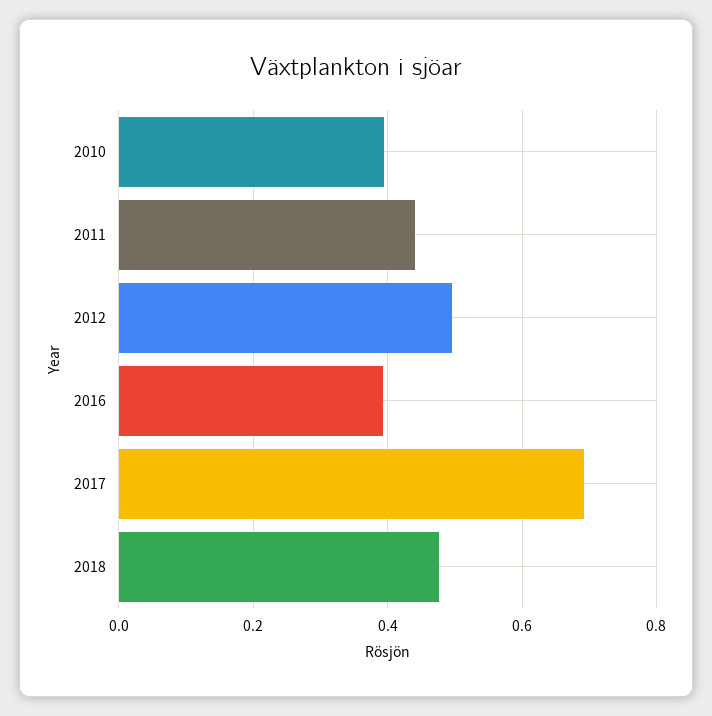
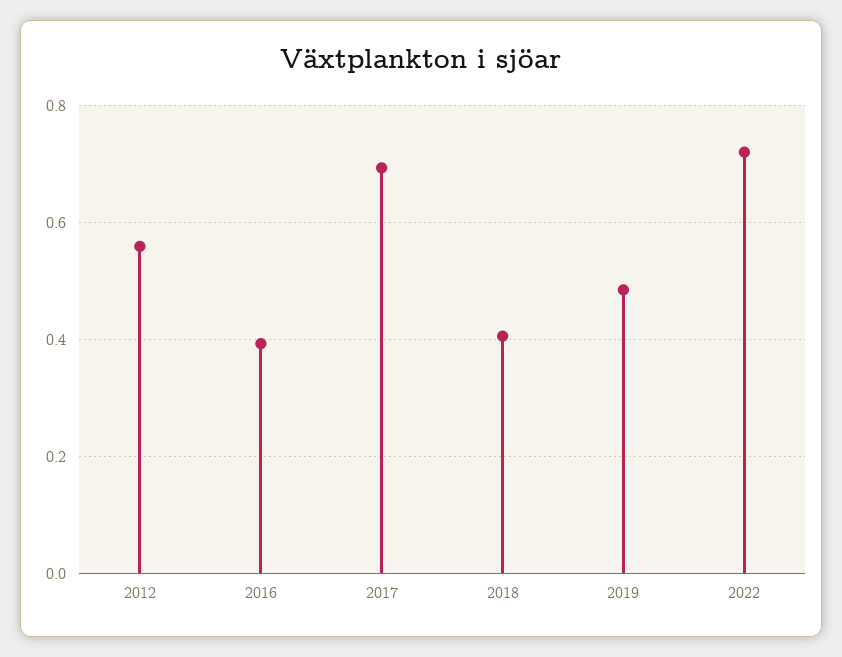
2010: 0.4 -> none
2011: 0.44 -> none
2012: 0.5 -> 0.56
2018: 0.48 -> 0.4
2019: none -> 0.48
2022: none -> 0.72

